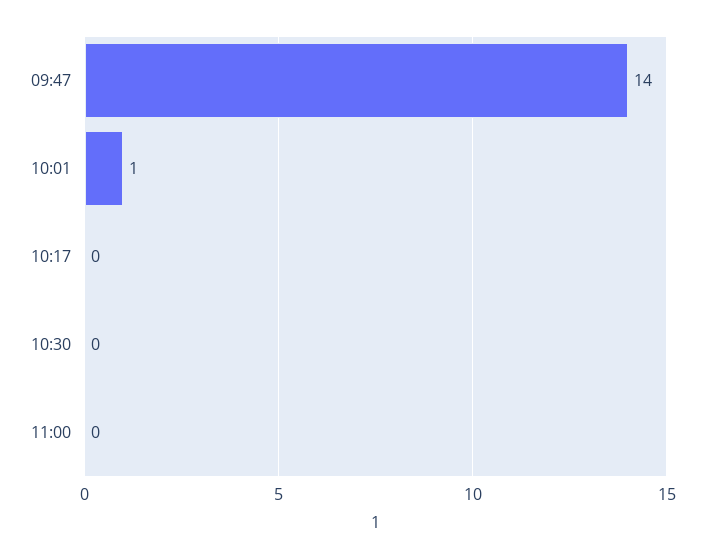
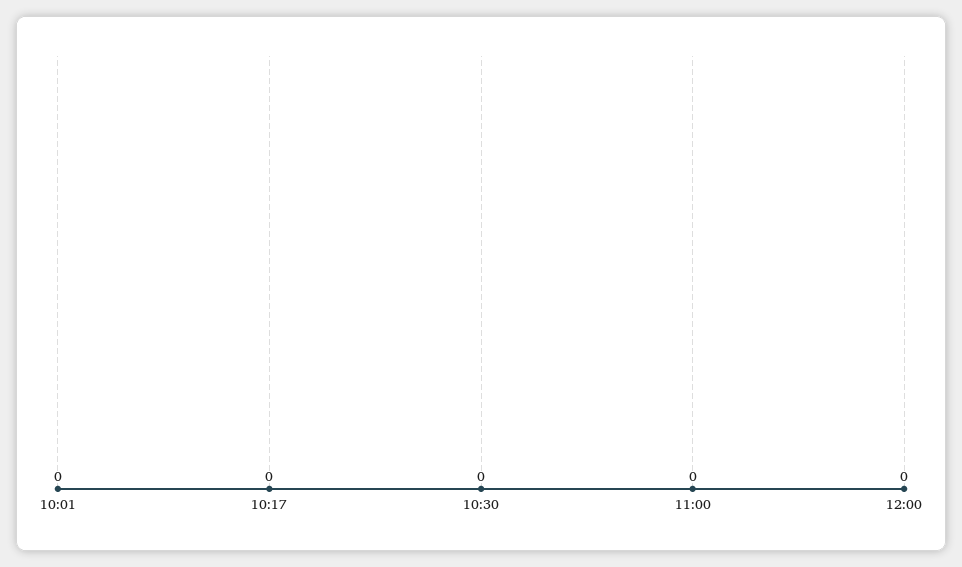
09:47: 14 -> none
10:01: 1 -> 0
12:00: none -> 0

